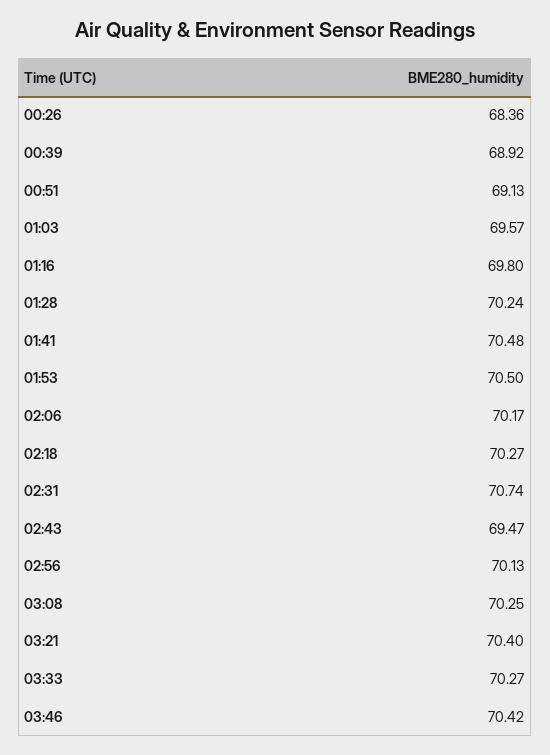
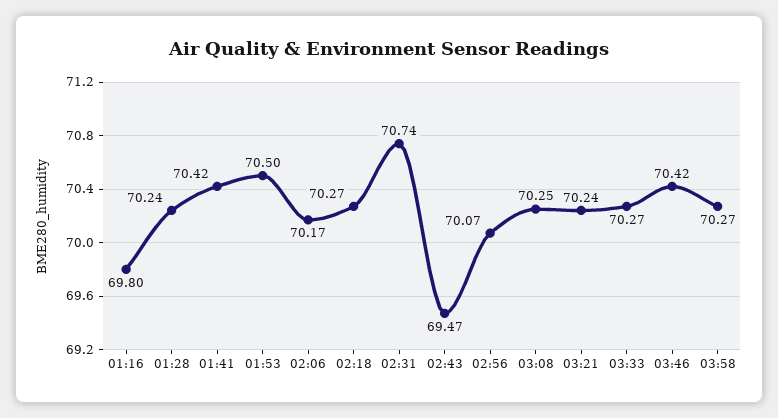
00:26: 68.36 -> none
00:39: 68.92 -> none
00:51: 69.13 -> none
01:03: 69.57 -> none
01:41: 70.48 -> 70.42
02:56: 70.13 -> 70.07
03:21: 70.4 -> 70.24
03:58: none -> 70.27

